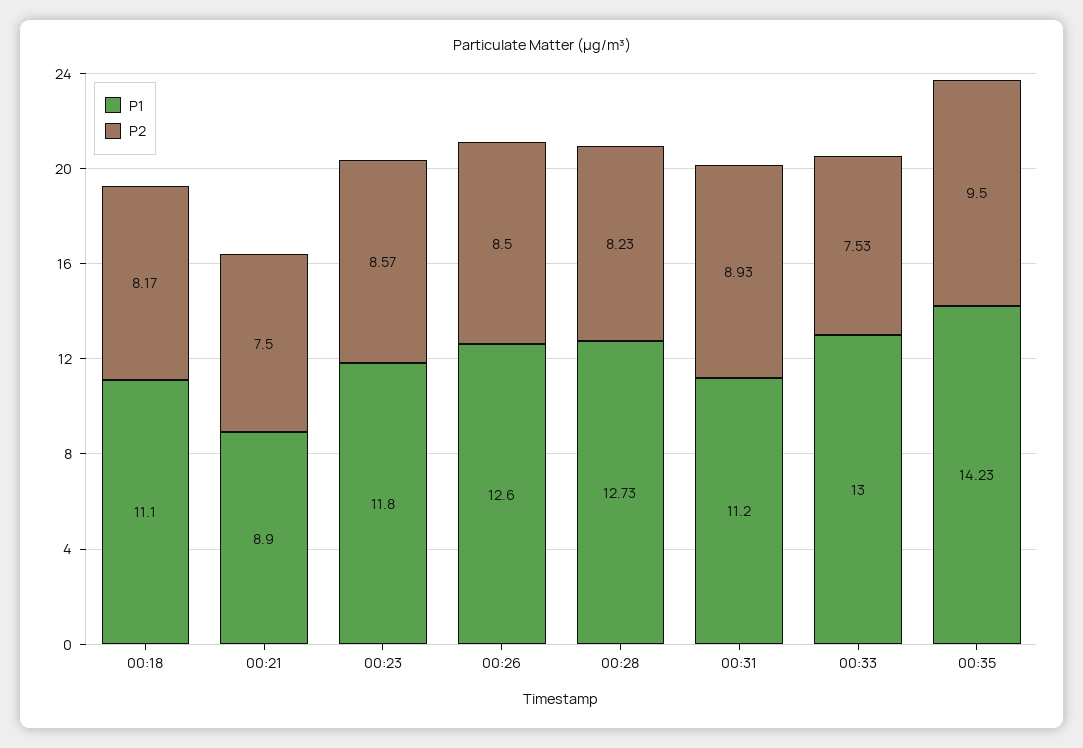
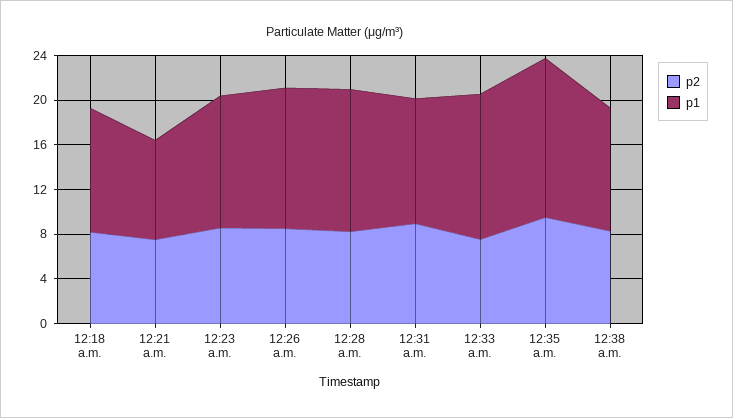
P2, 12:38 a.m.: none -> 8
P1, 12:38 a.m.: none -> 11

